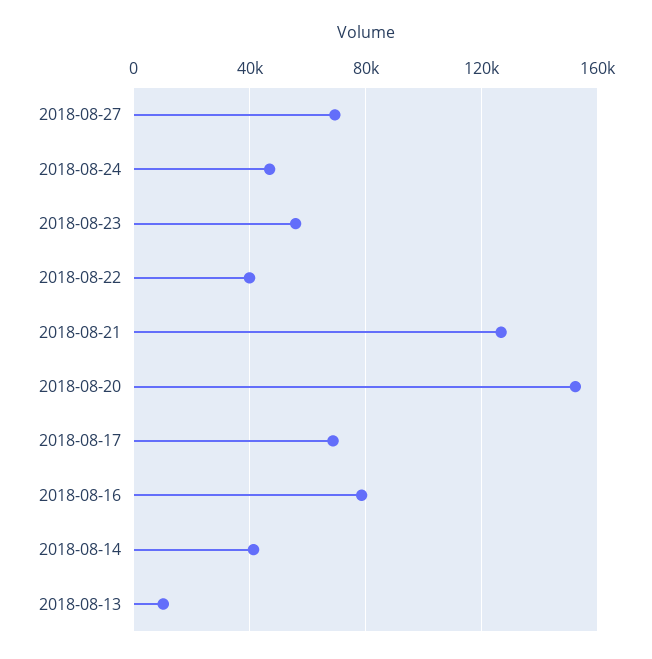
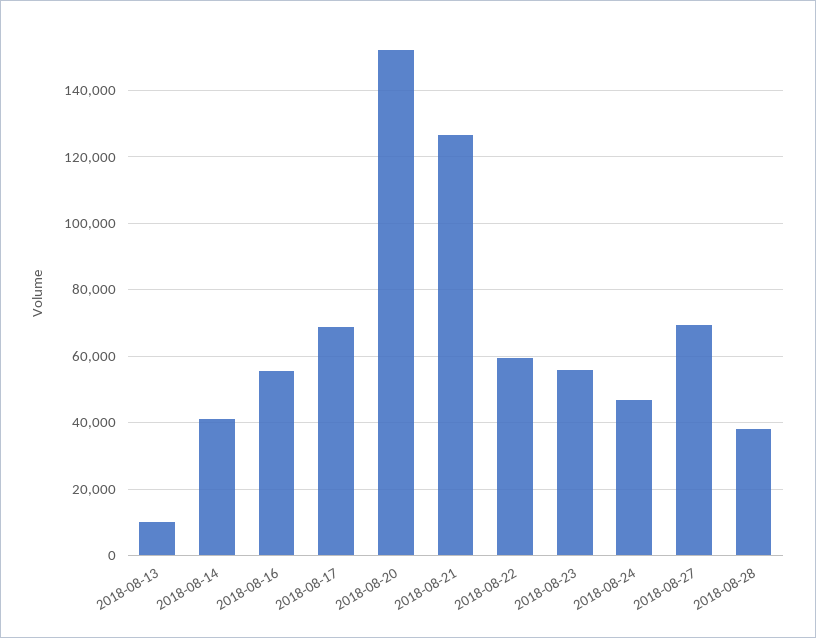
2018-08-22: 40000 -> 60000
2018-08-16: 80000 -> 56000
2018-08-28: none -> 38000

